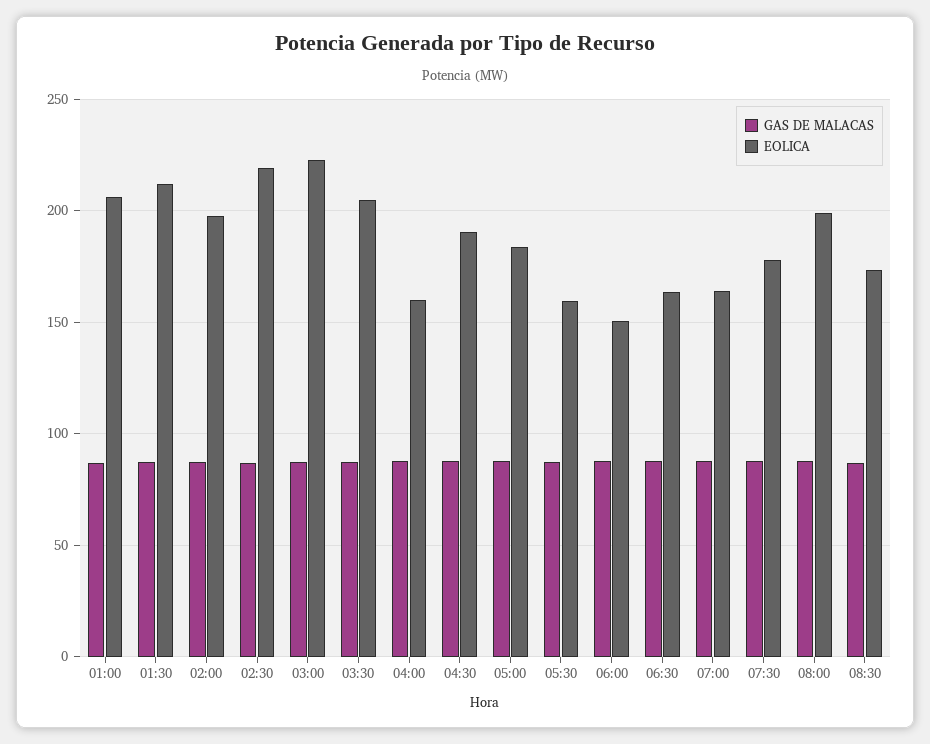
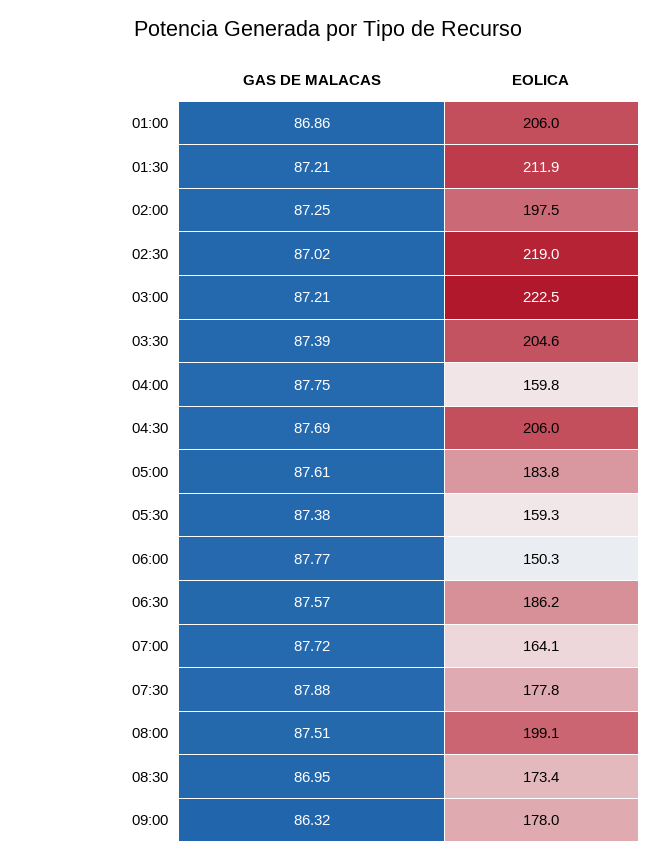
EOLICA, 04:30: 190 -> 206
EOLICA, 06:30: 165 -> 186.2
GAS DE MALACAS, 09:00: none -> 86.32
EOLICA, 09:00: none -> 178

